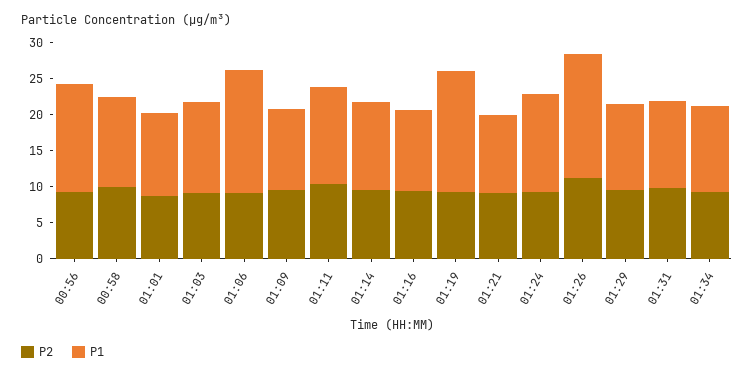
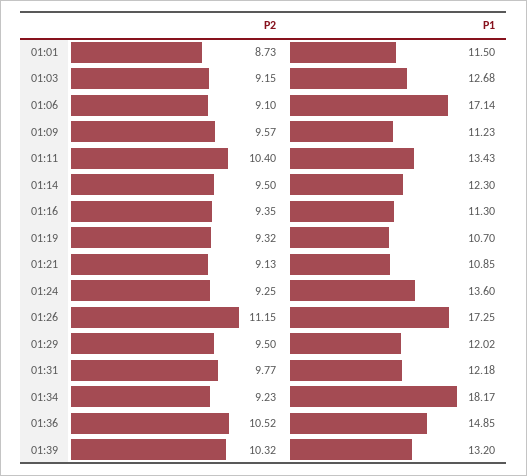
P2, 00:56: 10 -> none
P1, 00:56: 15 -> none
P2, 00:58: 10 -> none
P1, 00:58: 12.5 -> none
P1, 01:19: 17.5 -> 10.7
P1, 01:34: 12.5 -> 18.17
P2, 01:36: none -> 10.52
P1, 01:36: none -> 14.85
P2, 01:39: none -> 10.32
P1, 01:39: none -> 13.2

